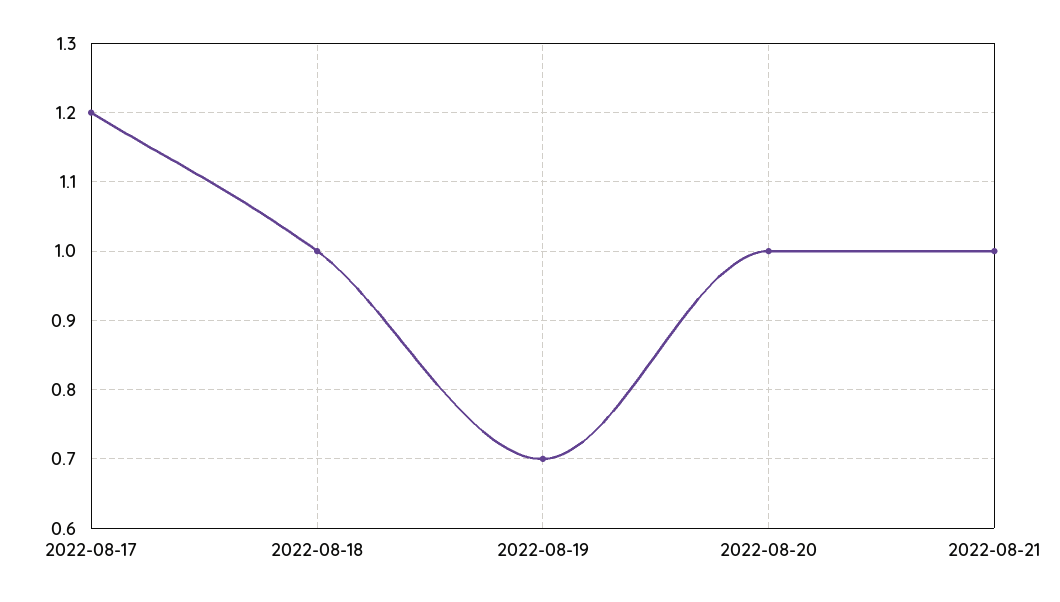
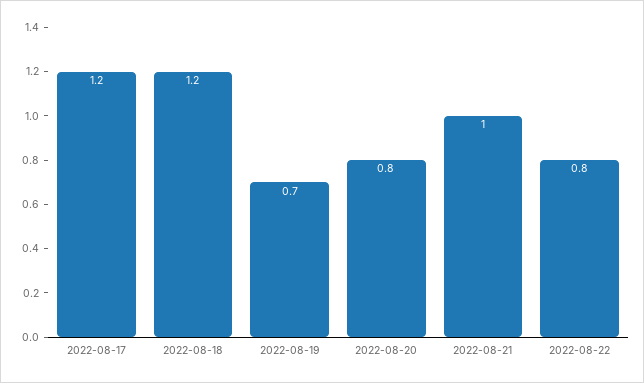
2022-08-18: 1 -> 1.2
2022-08-20: 1 -> 0.8
2022-08-22: none -> 0.8

